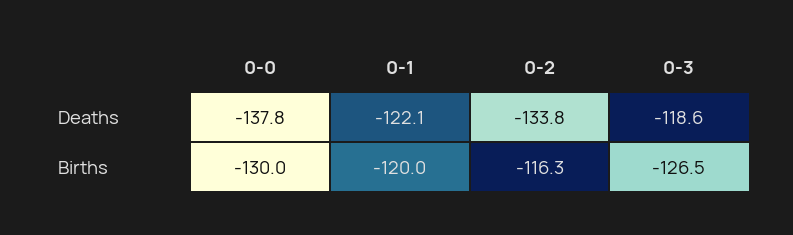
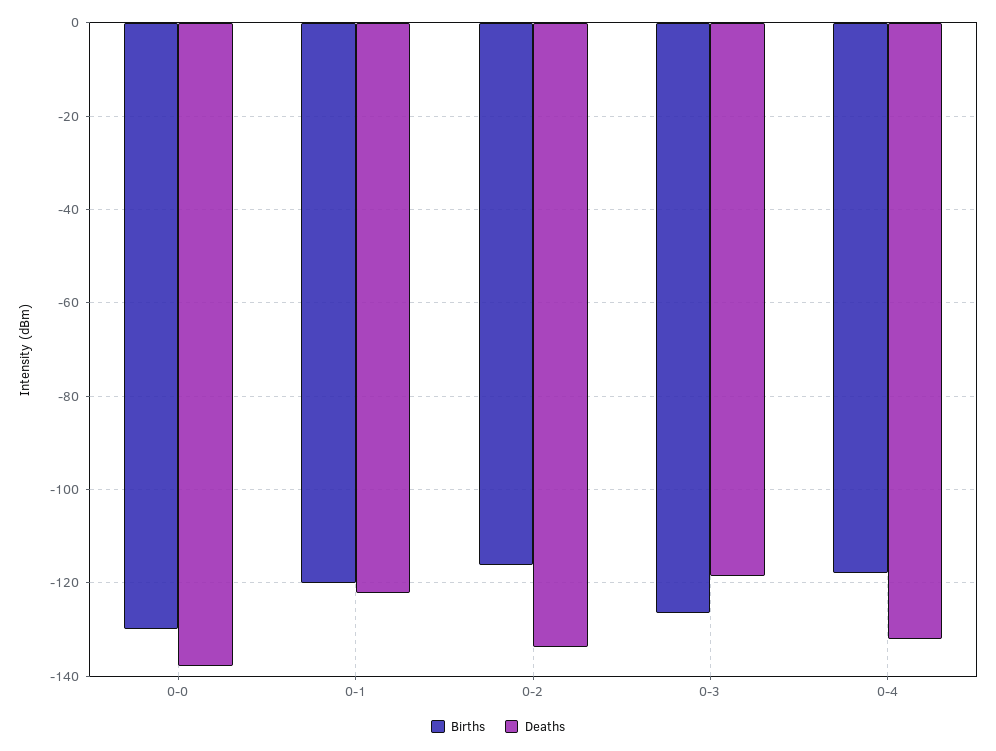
Births, 0-4: none -> -118
Deaths, 0-4: none -> -132

